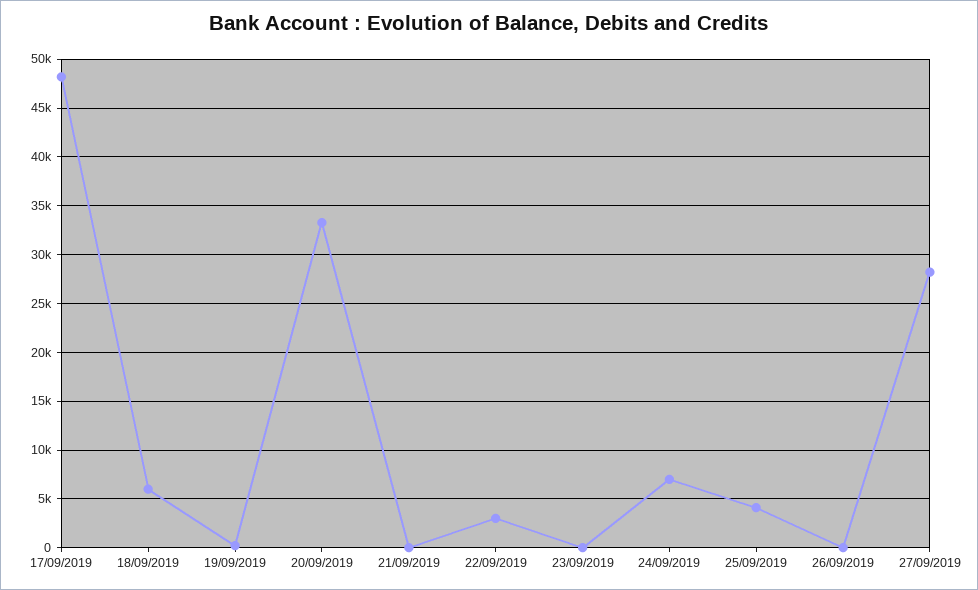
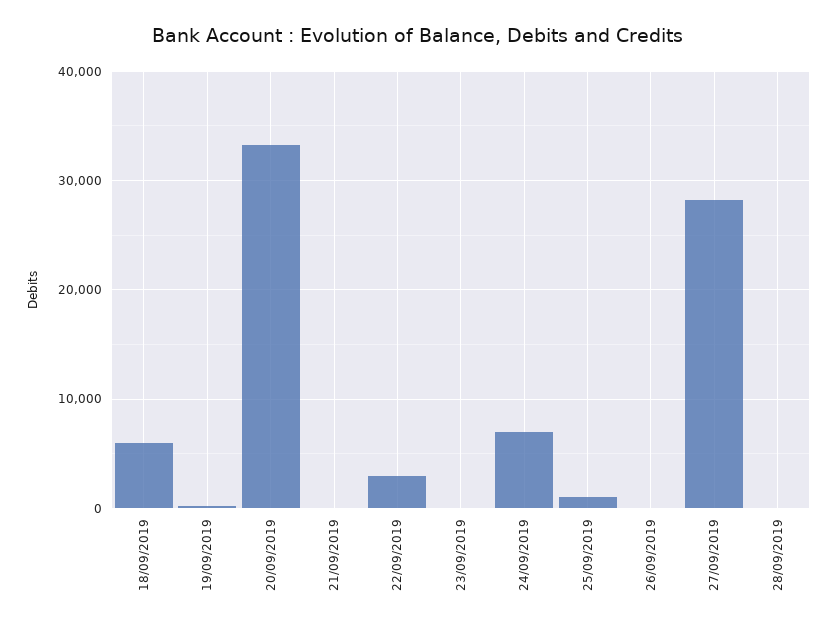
17/09/2019: 48000 -> none
25/09/2019: 4000 -> 1000
28/09/2019: none -> 0

